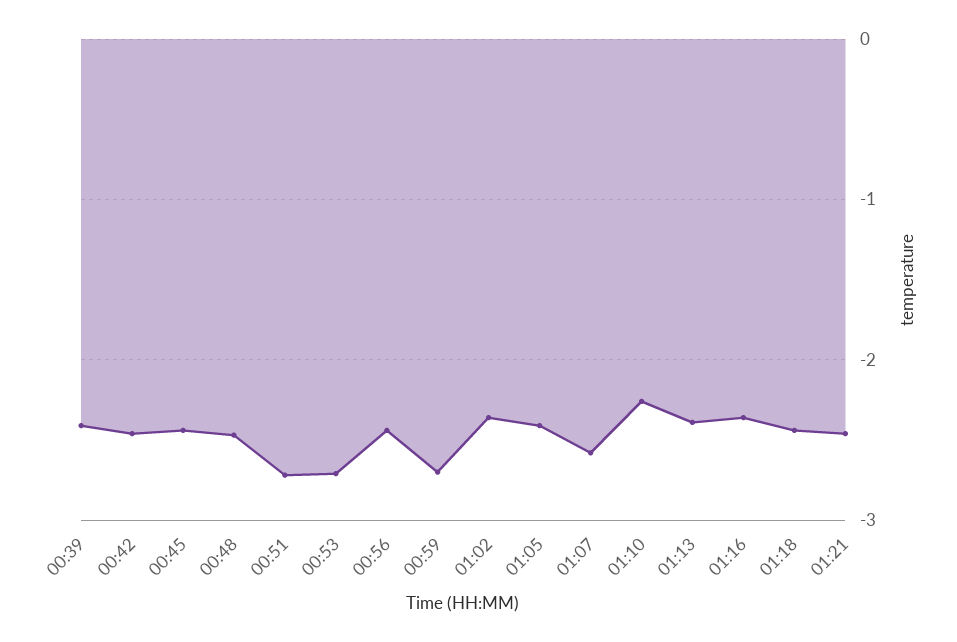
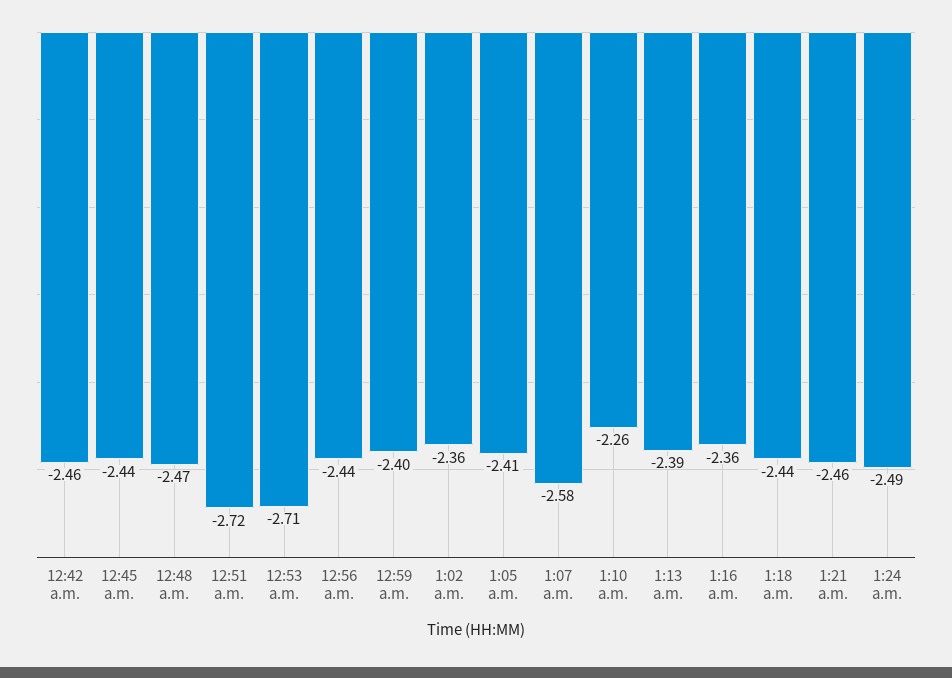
00:39: -2.4 -> none
00:59: -2.7 -> -2.4
1:24 a.m.: none -> -2.49

